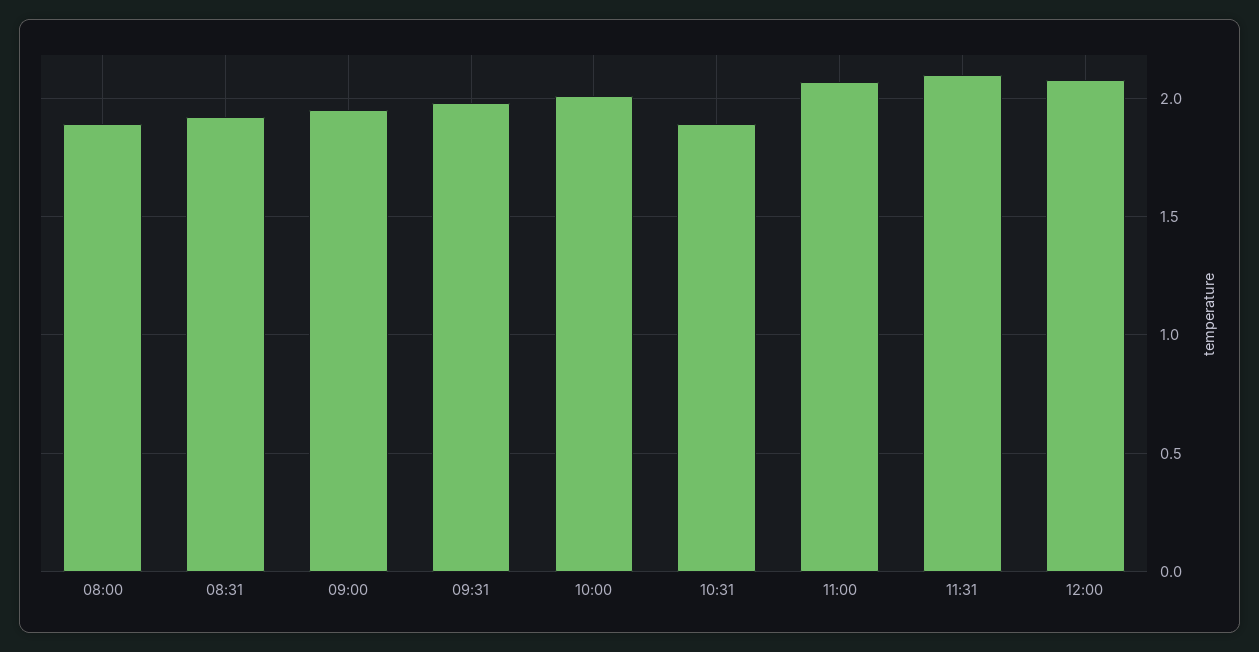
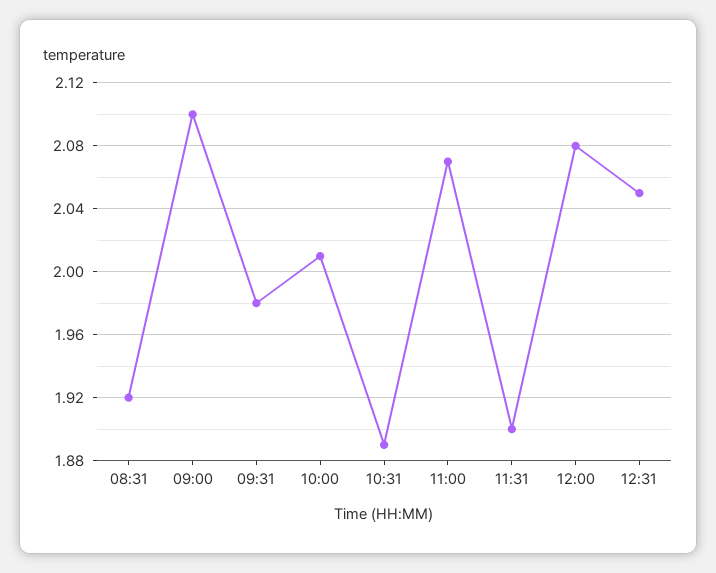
08:00: 1.9 -> none
09:00: 1.95 -> 2.1
11:31: 2.1 -> 1.9
12:31: none -> 2.05

